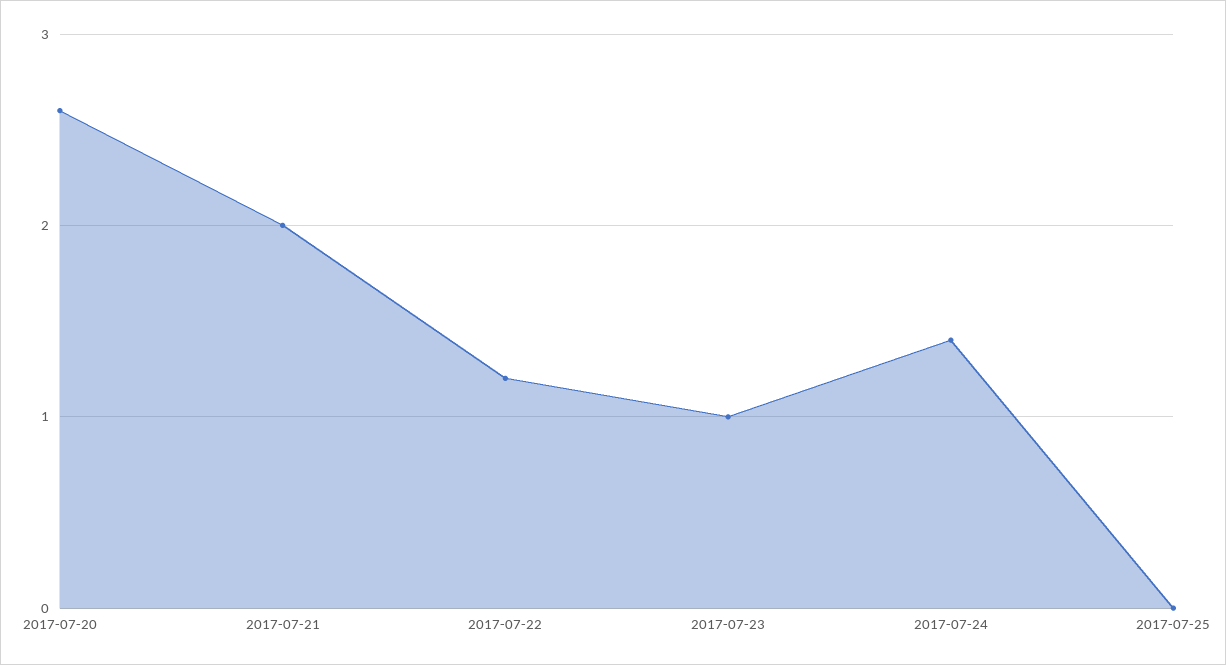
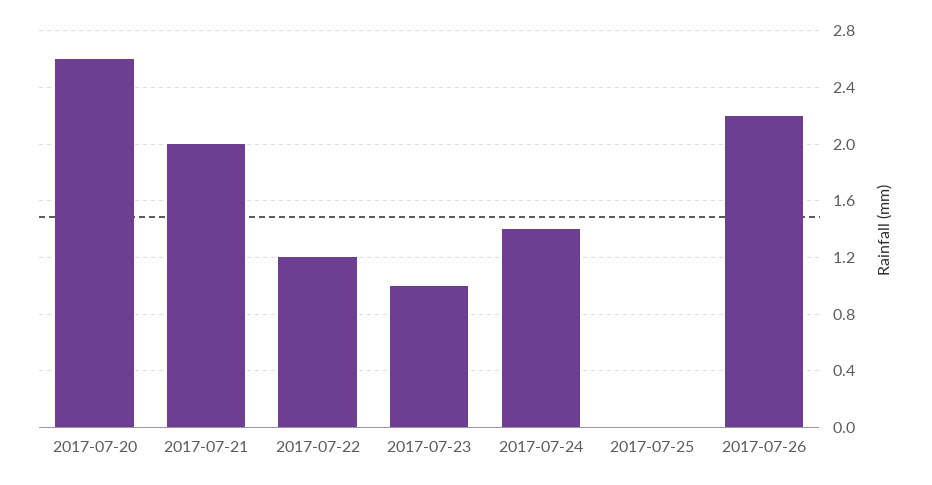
2017-07-26: none -> 2.2

